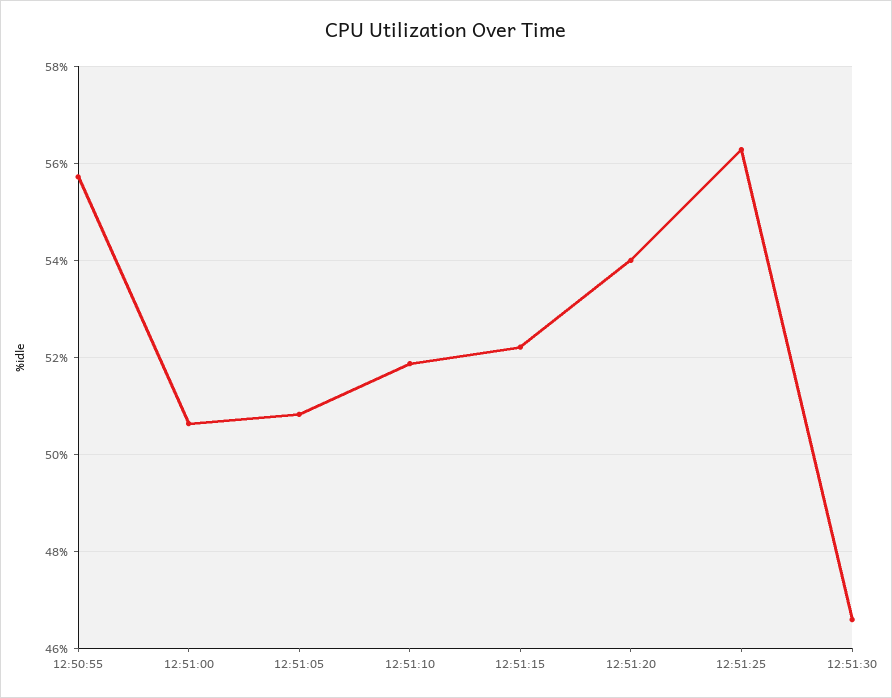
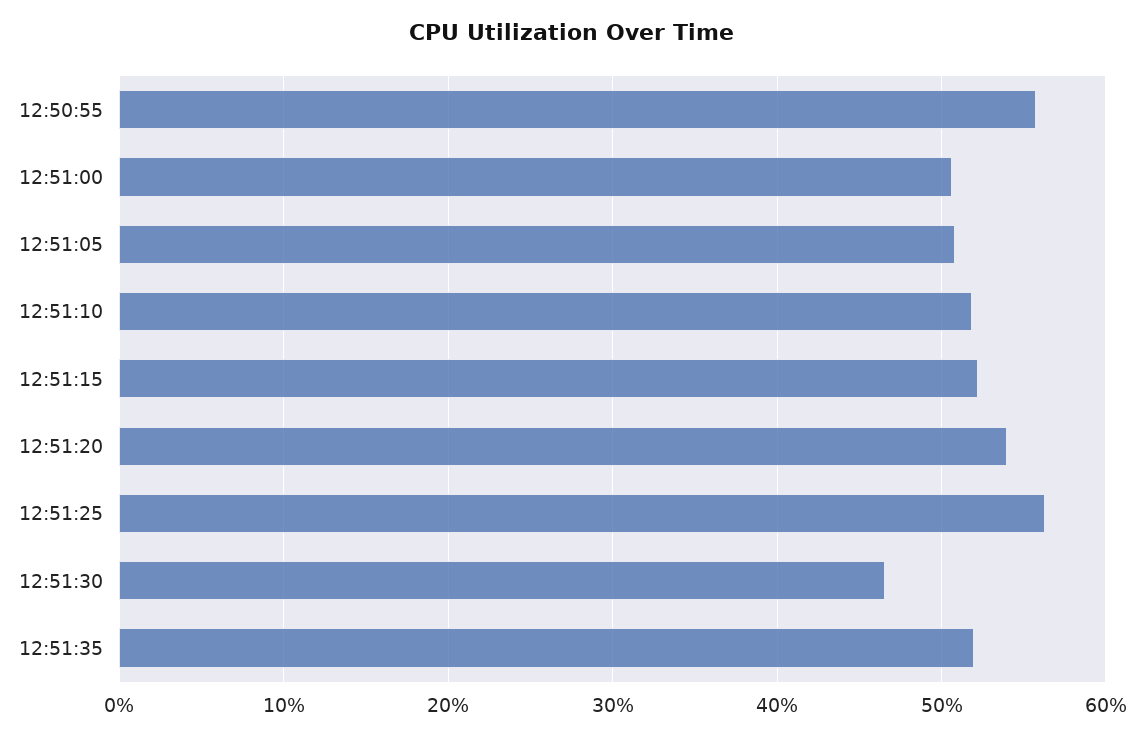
12:51:35: none -> 52

